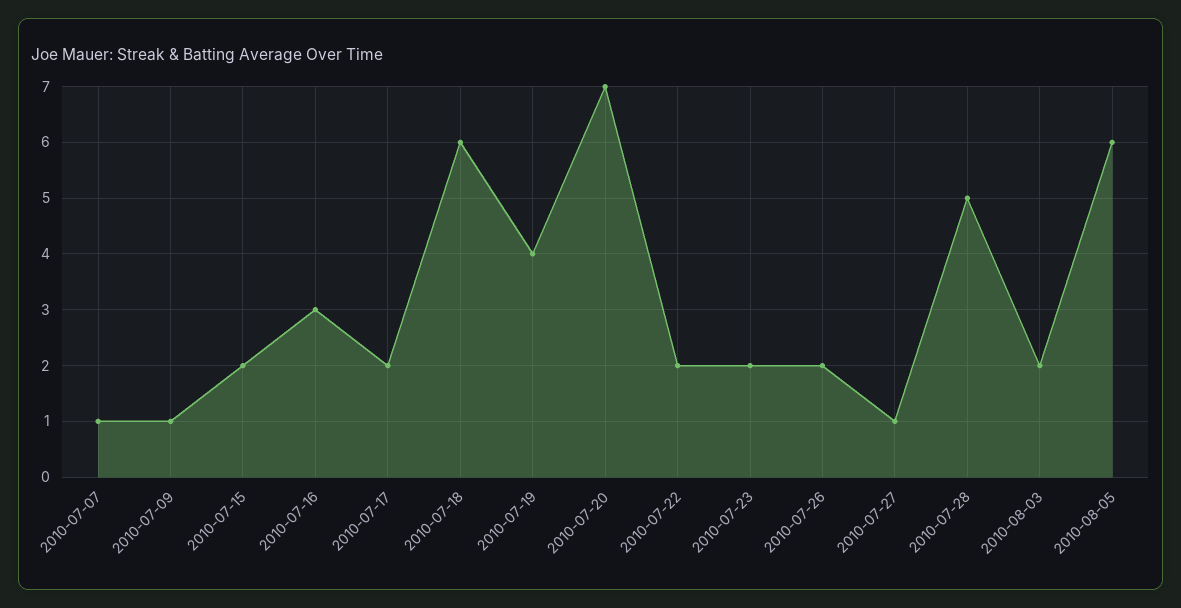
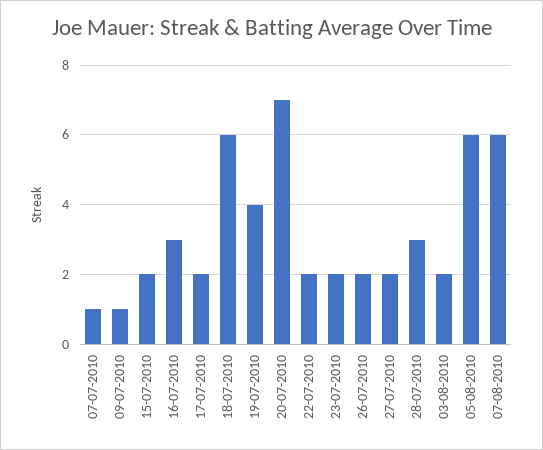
2010-07-27: 1 -> 2
2010-07-28: 5 -> 3
07-08-2010: none -> 6

